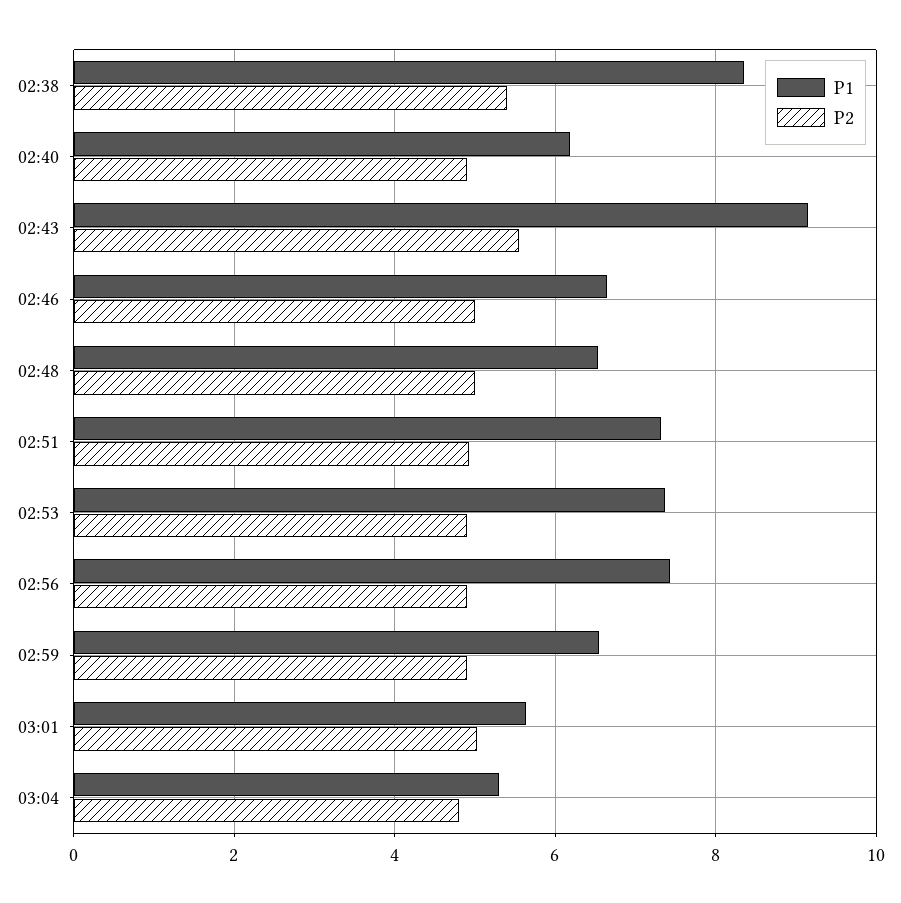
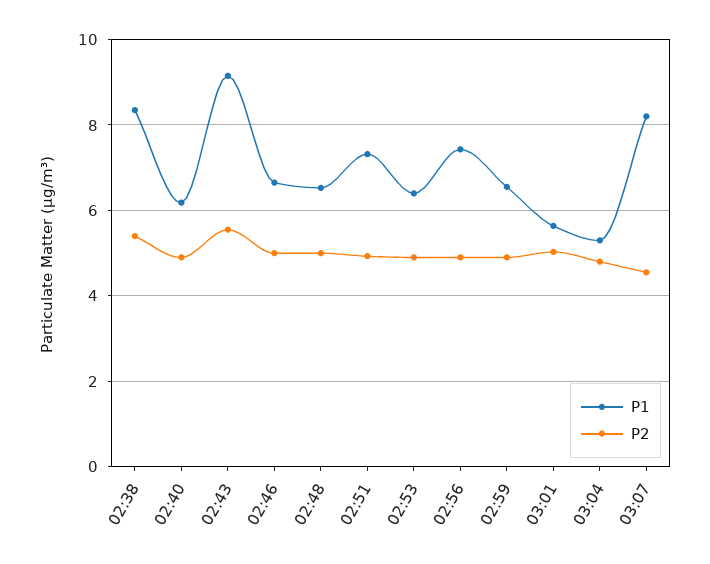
P1, 02:53: 7.4 -> 6.4
P1, 03:07: none -> 8.2
P2, 03:07: none -> 4.6

